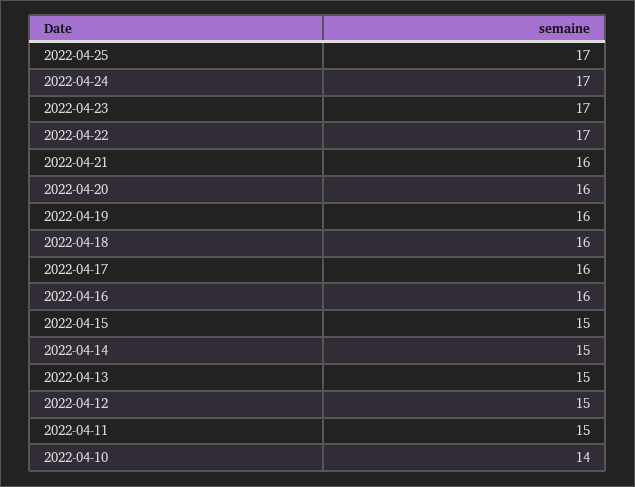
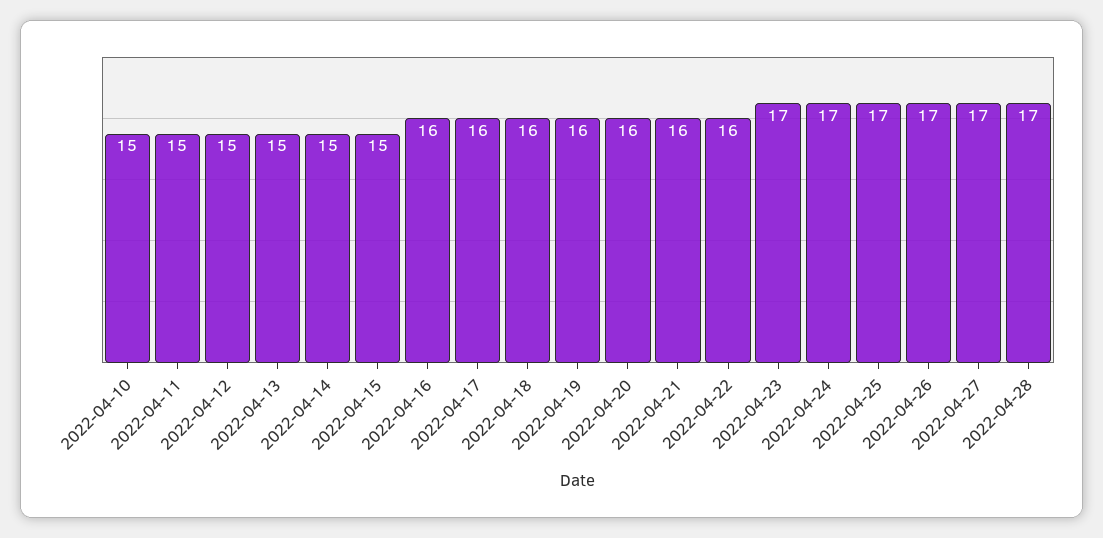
2022-04-22: 17 -> 16
2022-04-10: 14 -> 15
2022-04-26: none -> 17
2022-04-27: none -> 17
2022-04-28: none -> 17

